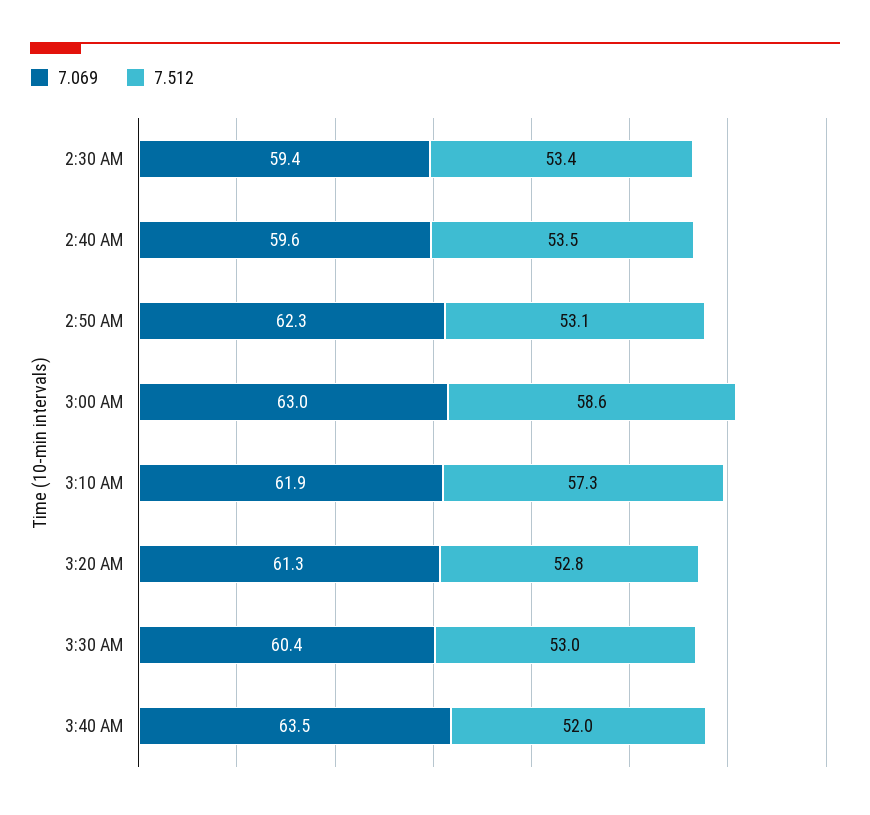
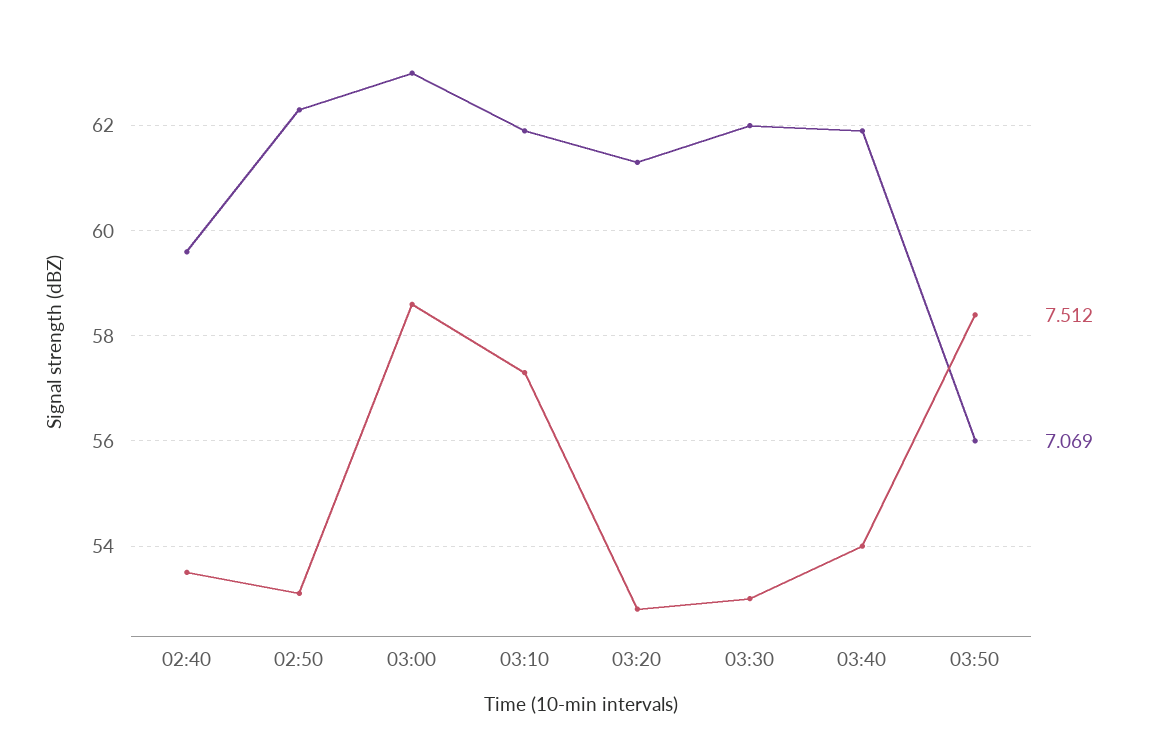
7.069, 2:30 AM: 59.4 -> none
7.512, 2:30 AM: 53.4 -> none
7.069, 3:30 AM: 60.4 -> 62
7.069, 3:40 AM: 63.5 -> 62
7.512, 3:40 AM: 52 -> 54
7.512, 03:50: none -> 58.5
7.069, 03:50: none -> 56

